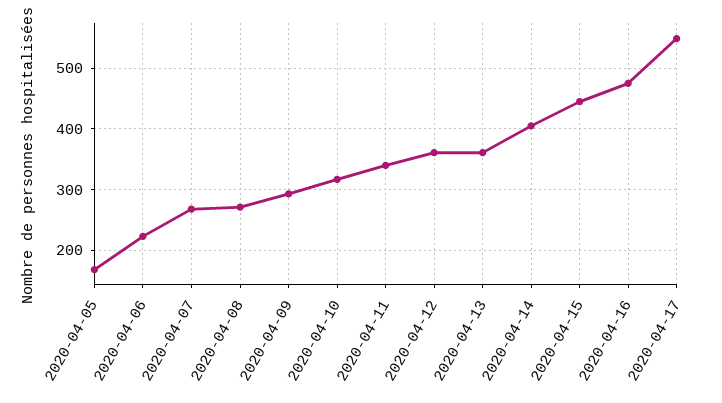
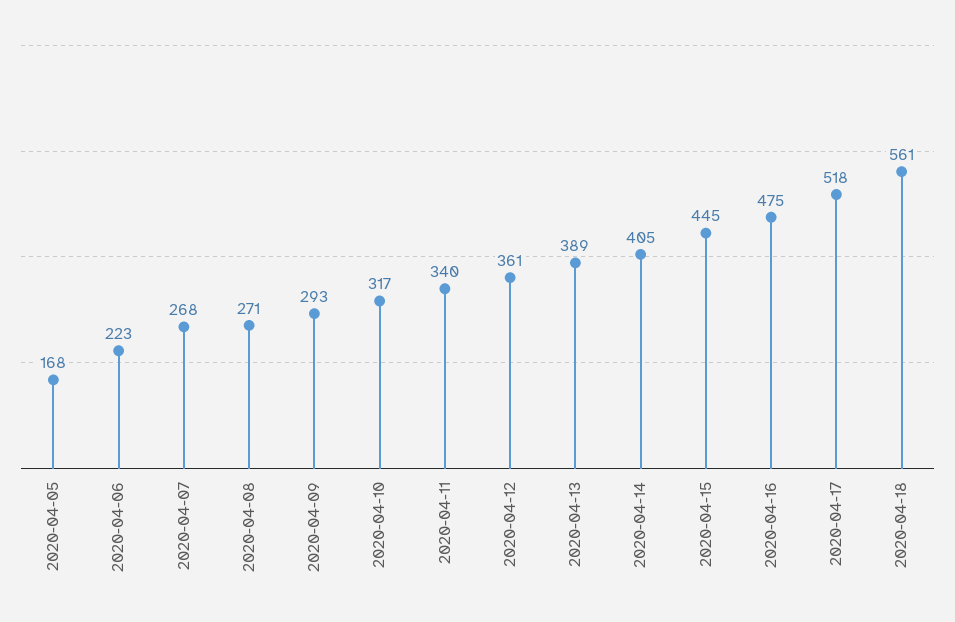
2020-04-13: 360 -> 389
2020-04-17: 550 -> 518
2020-04-18: none -> 561

